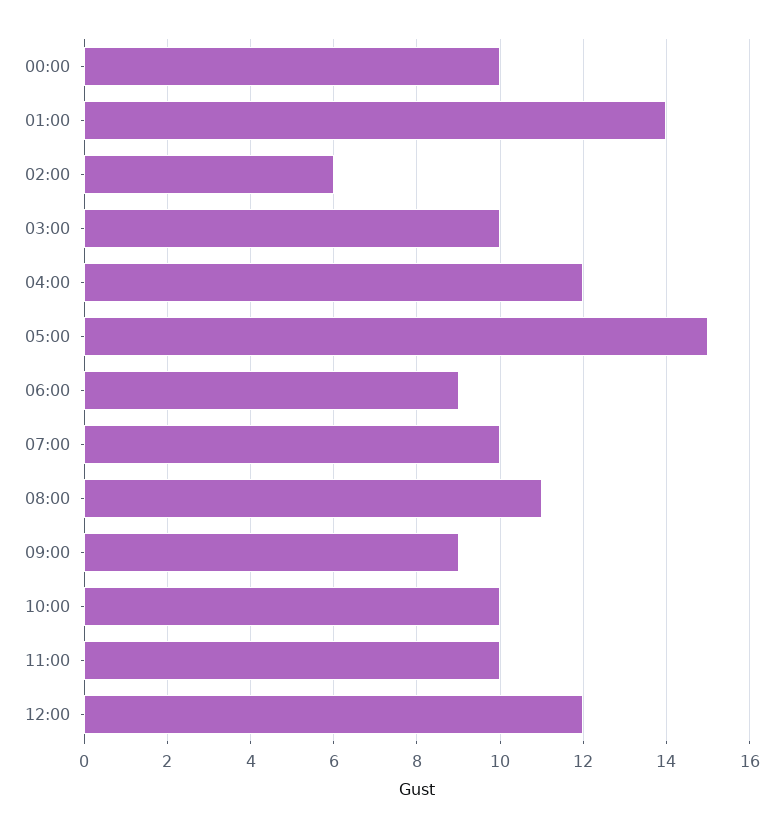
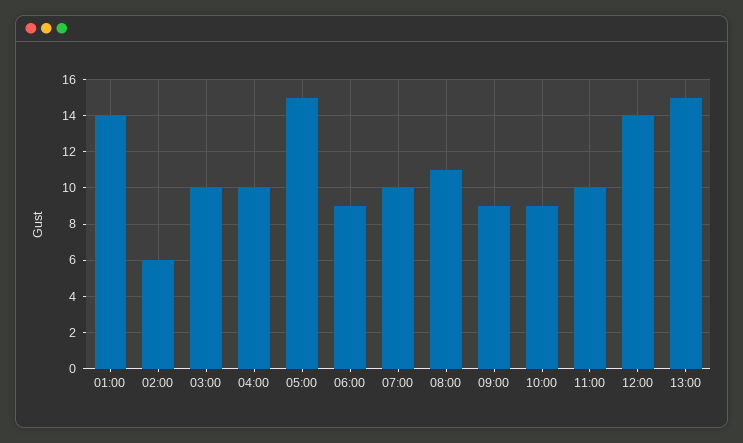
00:00: 10 -> none
04:00: 12 -> 10
10:00: 10 -> 9
12:00: 12 -> 14
13:00: none -> 15

